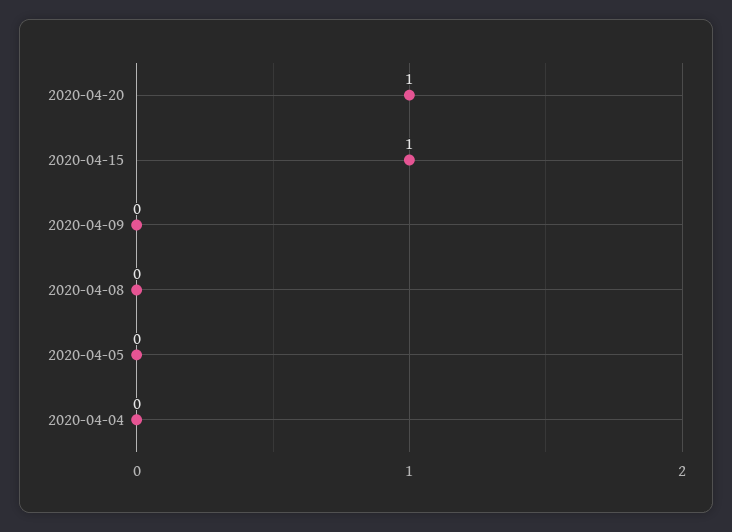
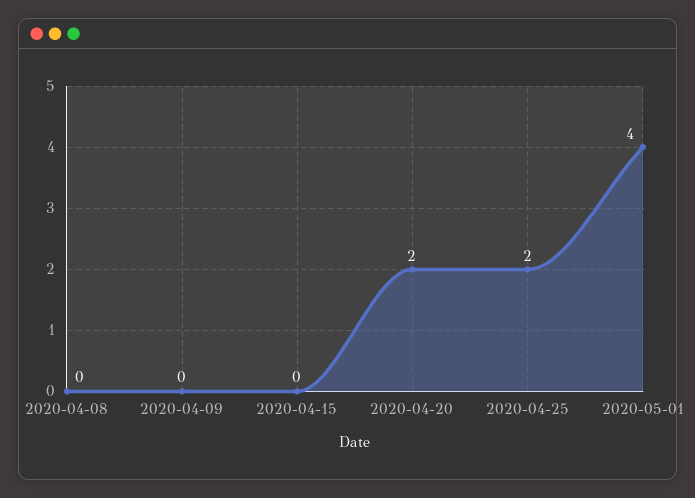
2020-04-20: 1 -> 2
2020-04-15: 1 -> 0
2020-04-05: 0 -> none
2020-04-04: 0 -> none
2020-04-25: none -> 2
2020-05-01: none -> 4

